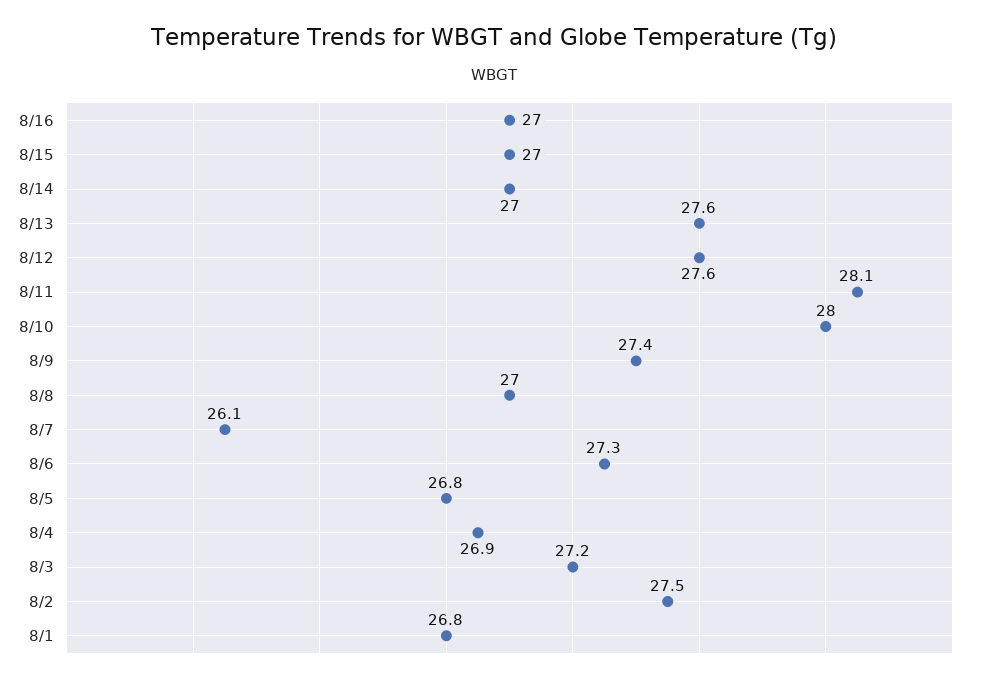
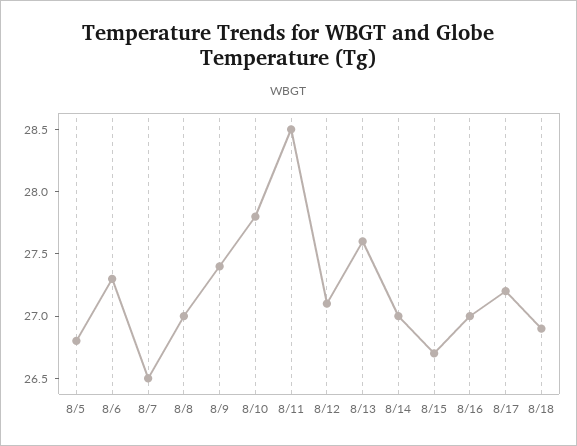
8/15: 27 -> 26.7
8/12: 27.6 -> 27.1
8/11: 28.1 -> 28.5
8/10: 28 -> 27.8
8/7: 26.1 -> 26.5
8/4: 26.9 -> none
8/3: 27.2 -> none
8/2: 27.5 -> none
8/1: 26.8 -> none
8/17: none -> 27.2
8/18: none -> 26.9

